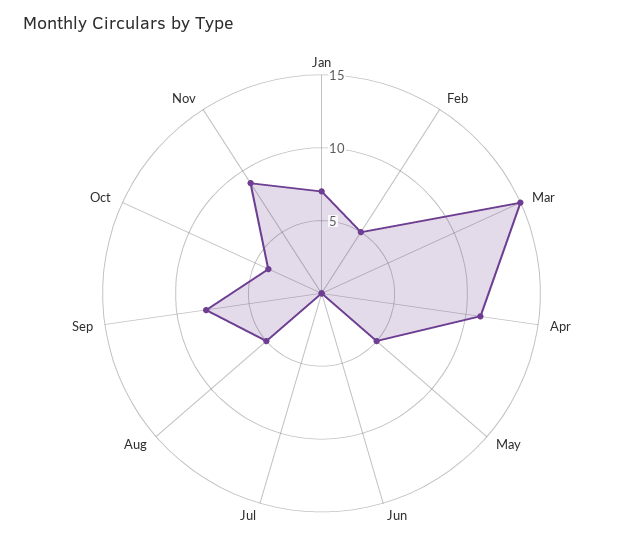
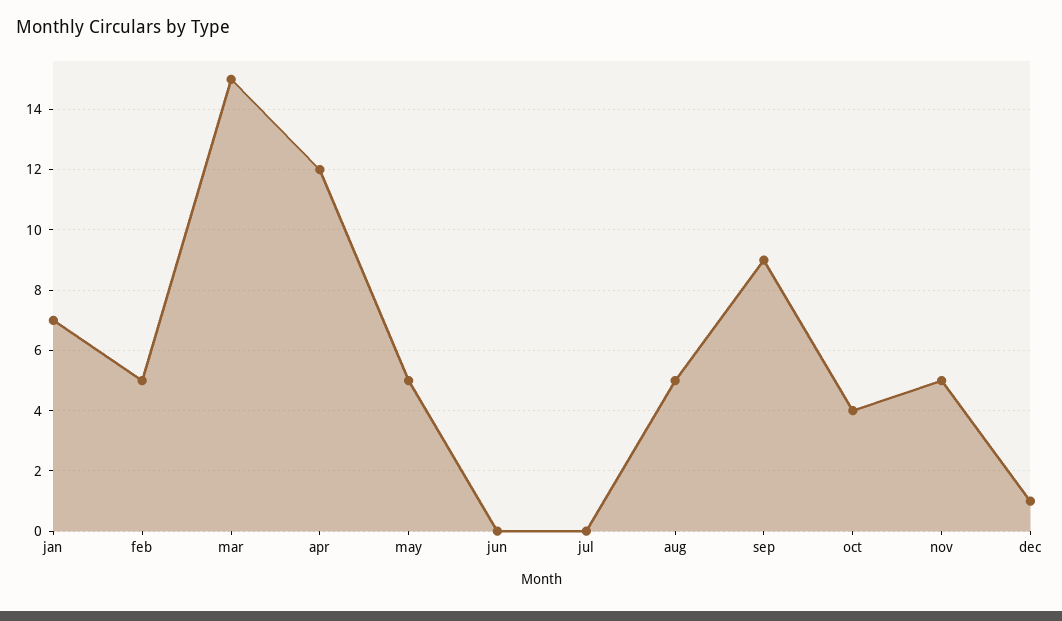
Apr: 11 -> 12
Sep: 8 -> 9
Nov: 9 -> 5
dec: none -> 1

